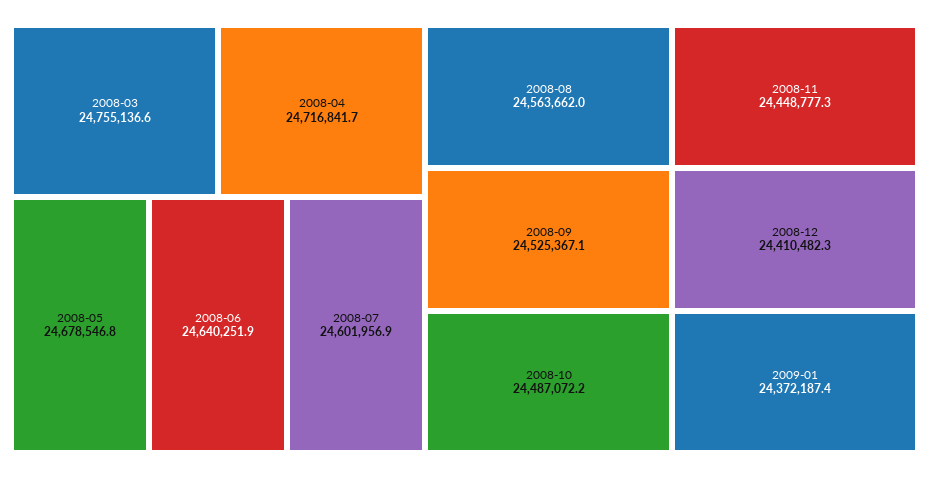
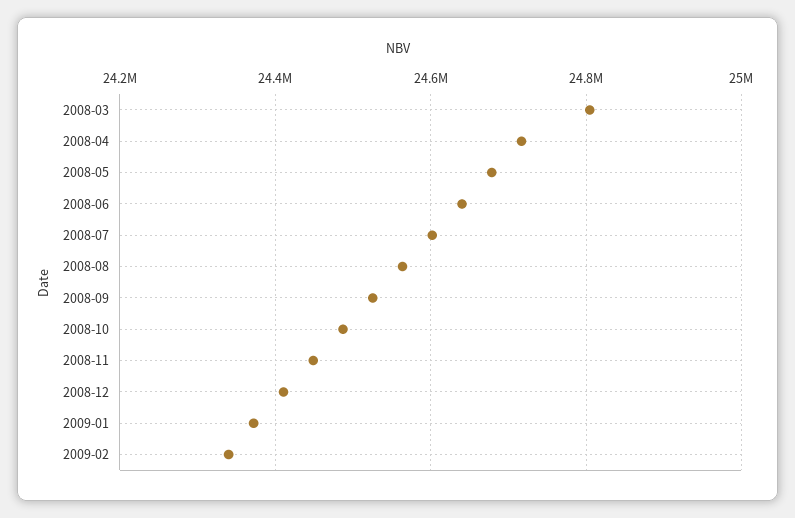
2008-03: 24755136.6 -> 24800000
2009-02: none -> 24340000

